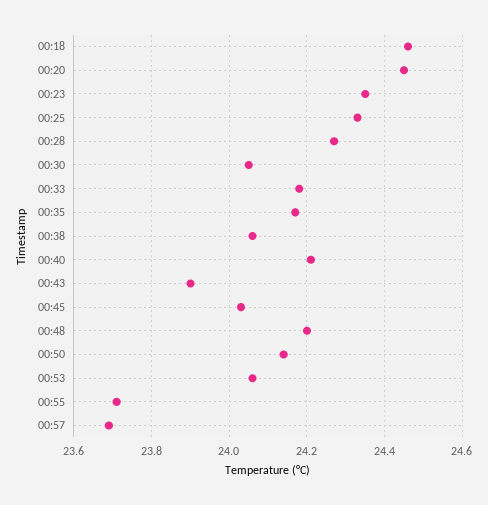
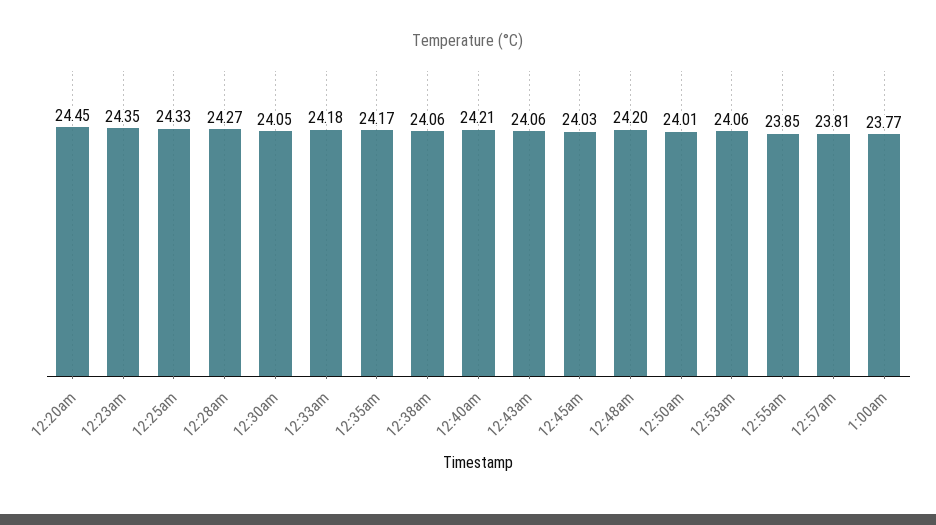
00:18: 24.45 -> none
00:43: 23.9 -> 24.06
00:50: 24.15 -> 24.01
00:55: 23.7 -> 23.85
00:57: 23.7 -> 23.81
1:00am: none -> 23.77

